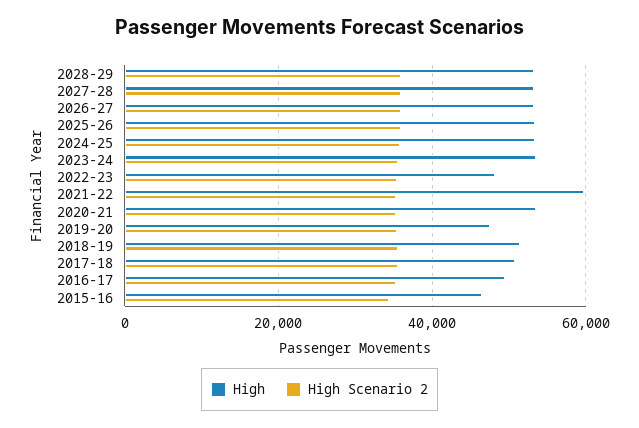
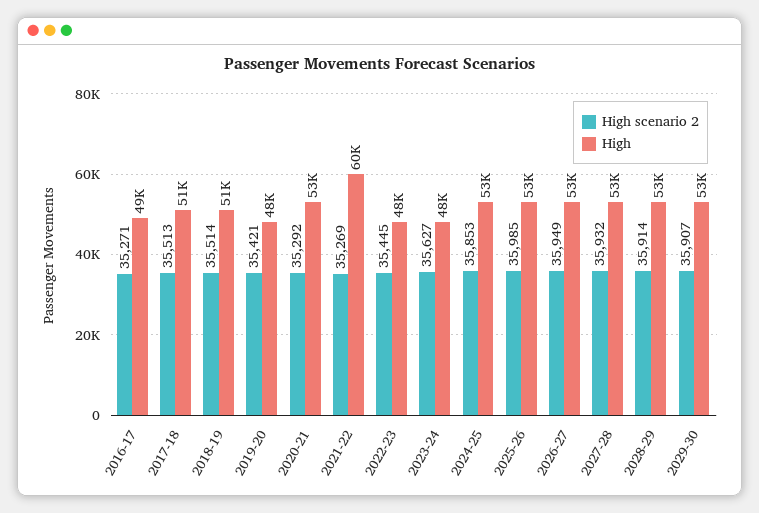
High, 2023-24: 54000 -> 48000
High, 2015-16: 46000 -> none
High Scenario 2, 2015-16: 34000 -> none
High Scenario 2, 2029-30: none -> 35907
High, 2029-30: none -> 53000

